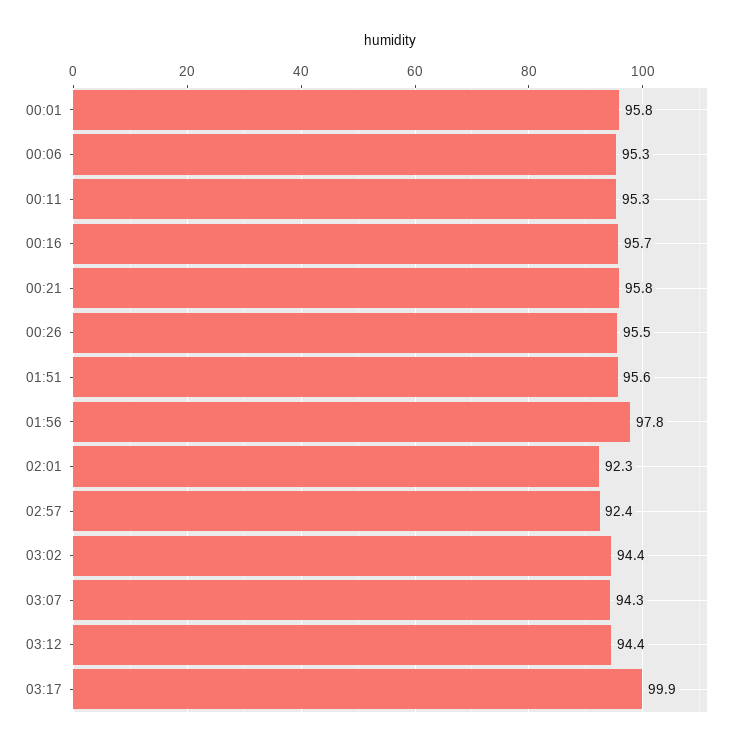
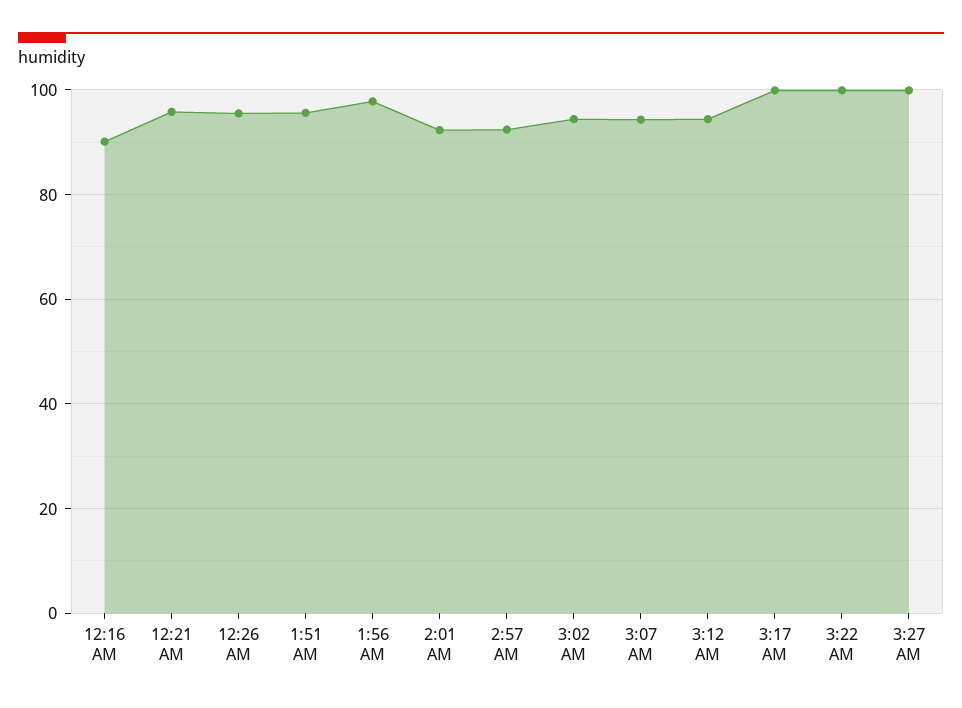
00:01: 95.8 -> none
00:06: 95.3 -> none
00:11: 95.3 -> none
00:16: 95.7 -> 90
3:22 AM: none -> 100
3:27 AM: none -> 100

